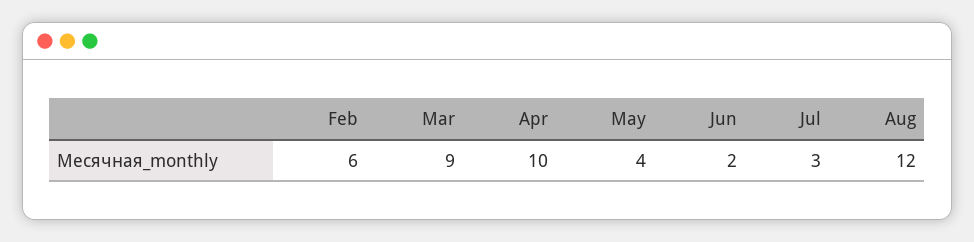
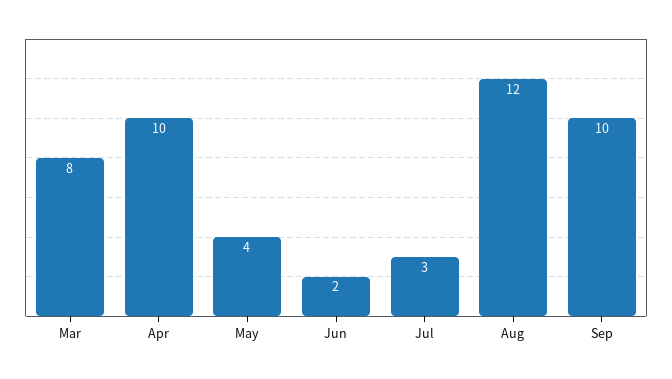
Feb: 6 -> none
Mar: 9 -> 8
Sep: none -> 10

